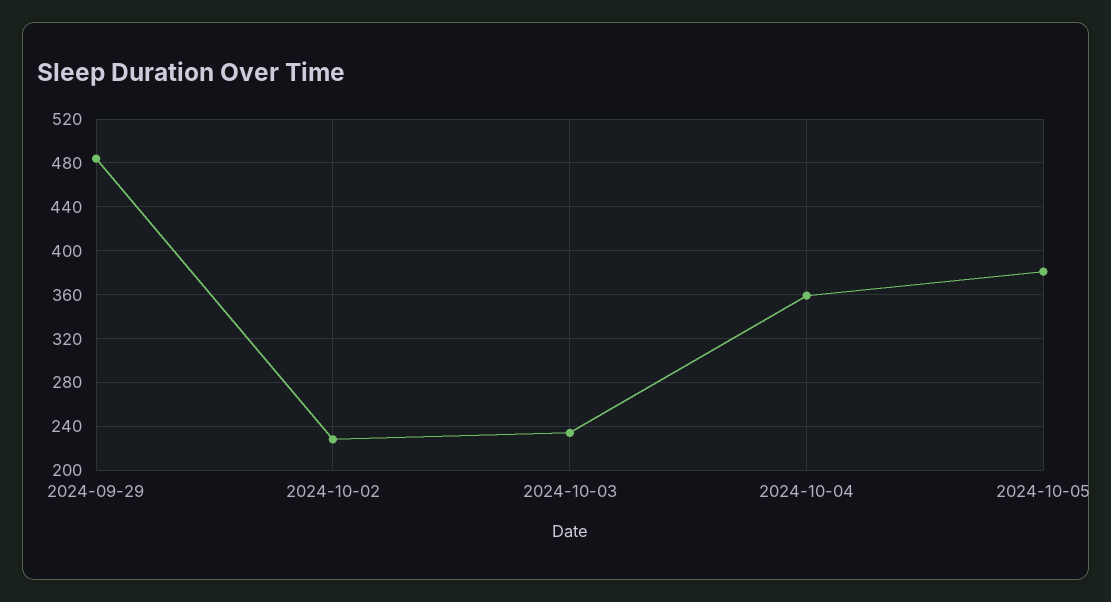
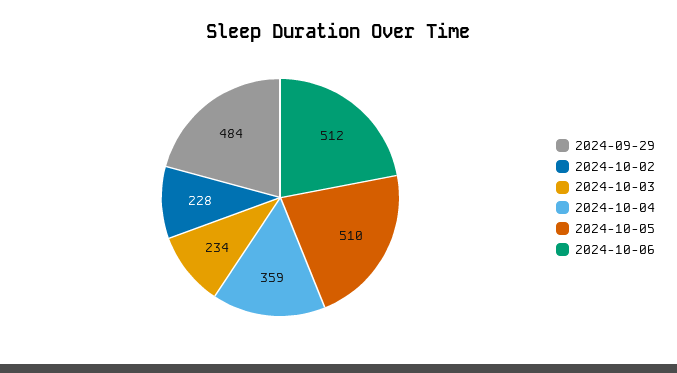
2024-10-05: 380 -> 510
2024-10-06: none -> 512

